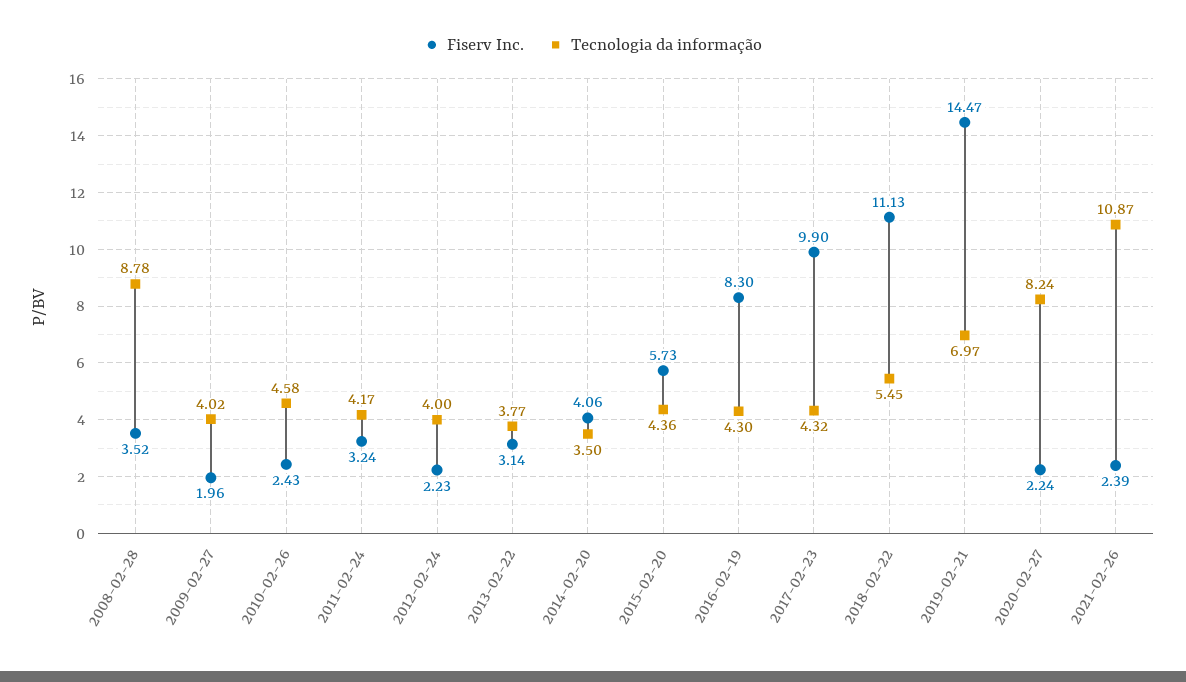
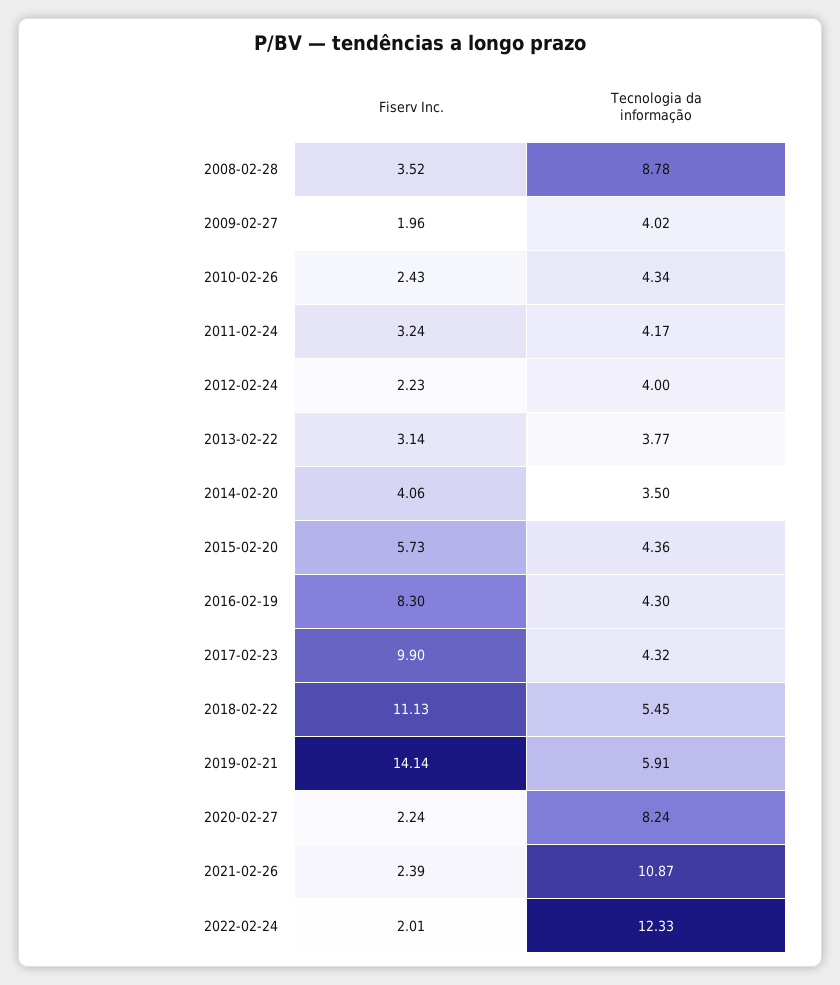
Tecnologia da informação, 2010-02-26: 4.58 -> 4.34
Fiserv Inc., 2019-02-21: 14.47 -> 14.14
Tecnologia da informação, 2019-02-21: 6.97 -> 5.91
Fiserv Inc., 2022-02-24: none -> 2.01
Tecnologia da informação, 2022-02-24: none -> 12.33

